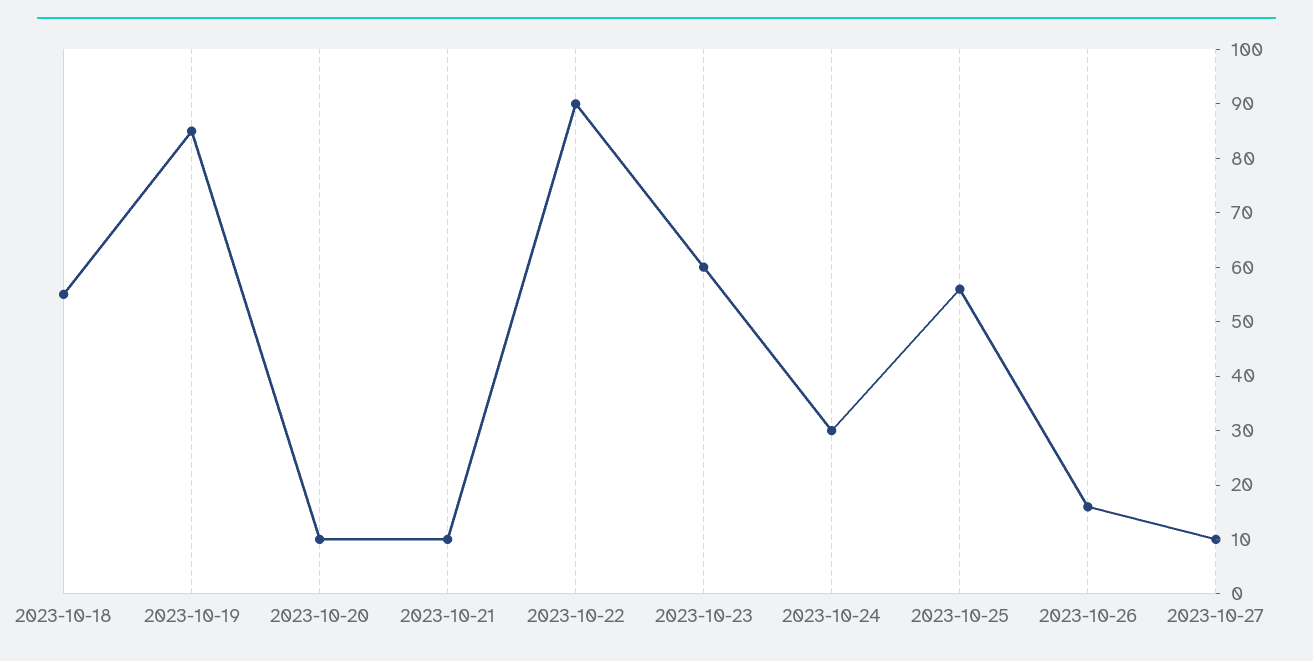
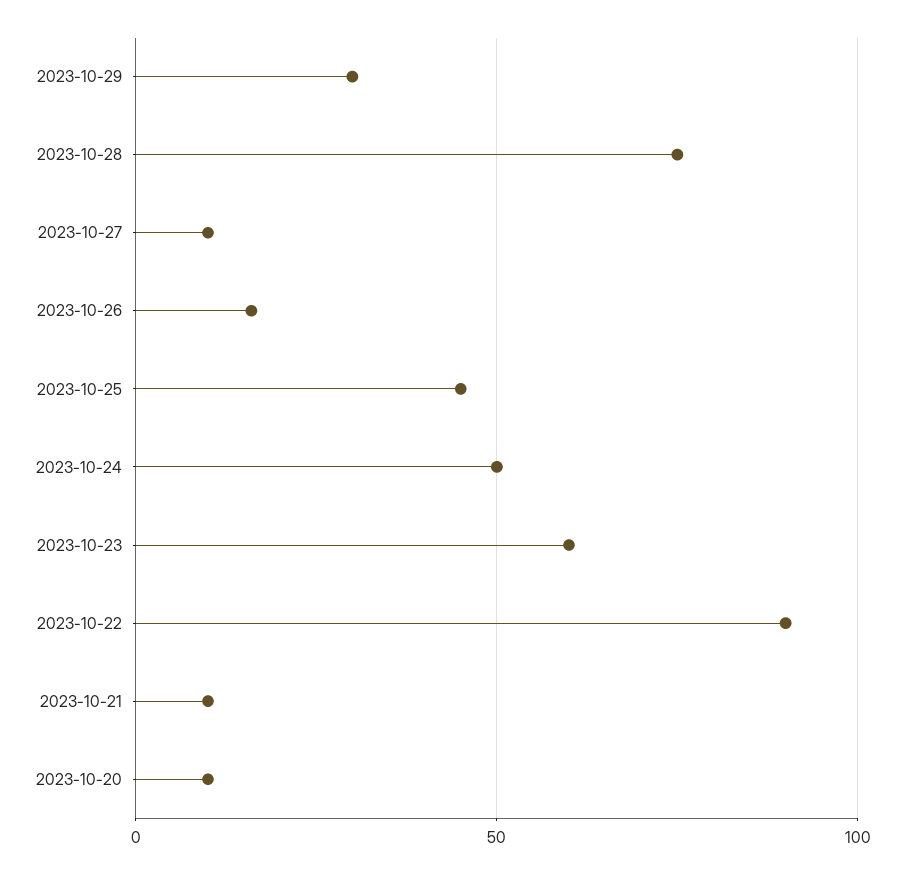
2023-10-18: 55 -> none
2023-10-19: 85 -> none
2023-10-24: 30 -> 50
2023-10-25: 55 -> 45
2023-10-29: none -> 30
2023-10-28: none -> 75

